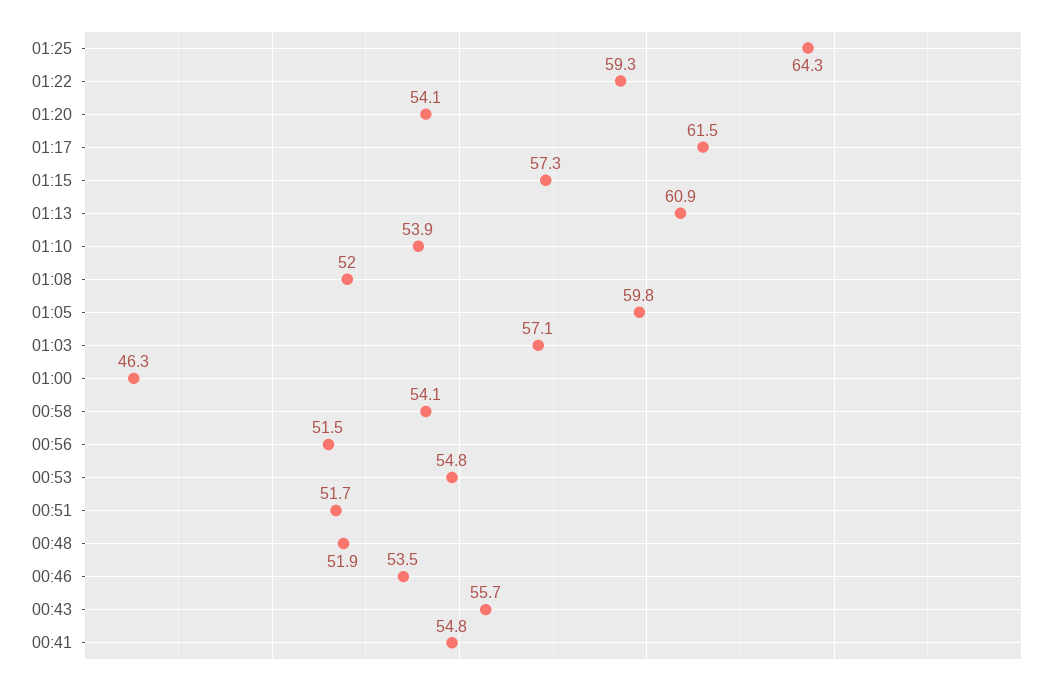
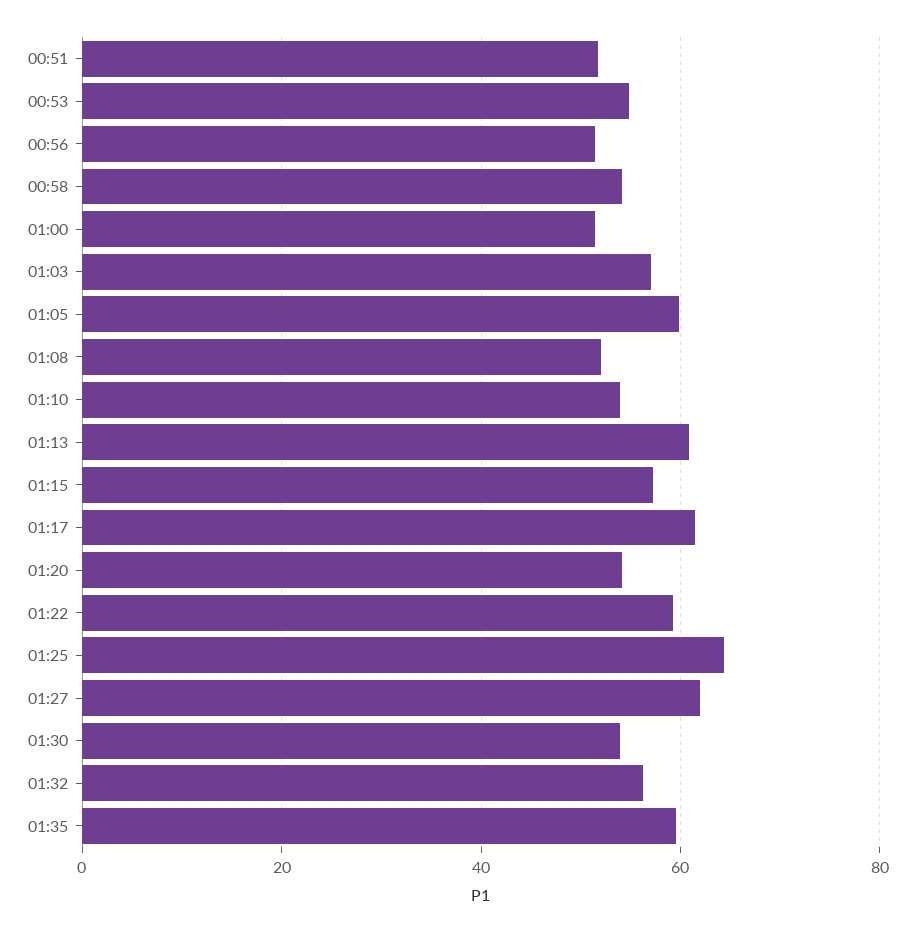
01:00: 46.3 -> 52
00:48: 51.9 -> none
00:46: 53.5 -> none
00:43: 55.7 -> none
00:41: 54.8 -> none
01:27: none -> 62
01:30: none -> 54
01:32: none -> 56
01:35: none -> 60

